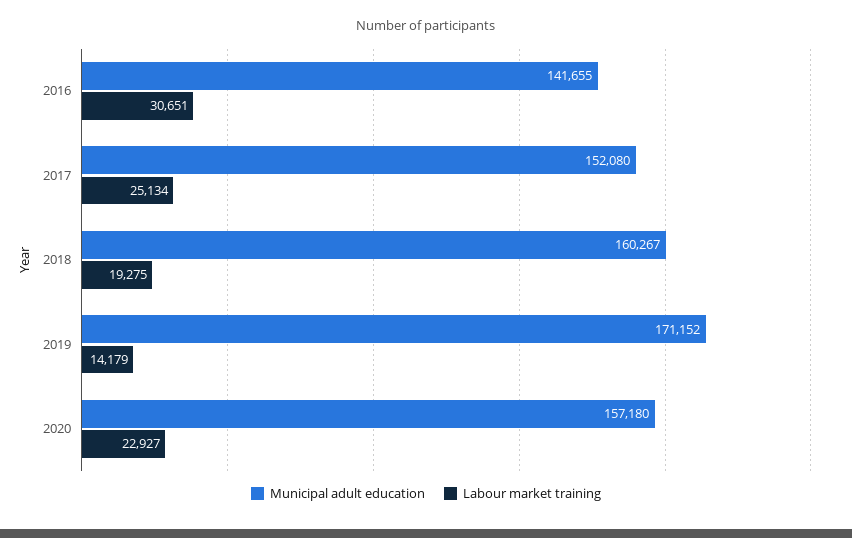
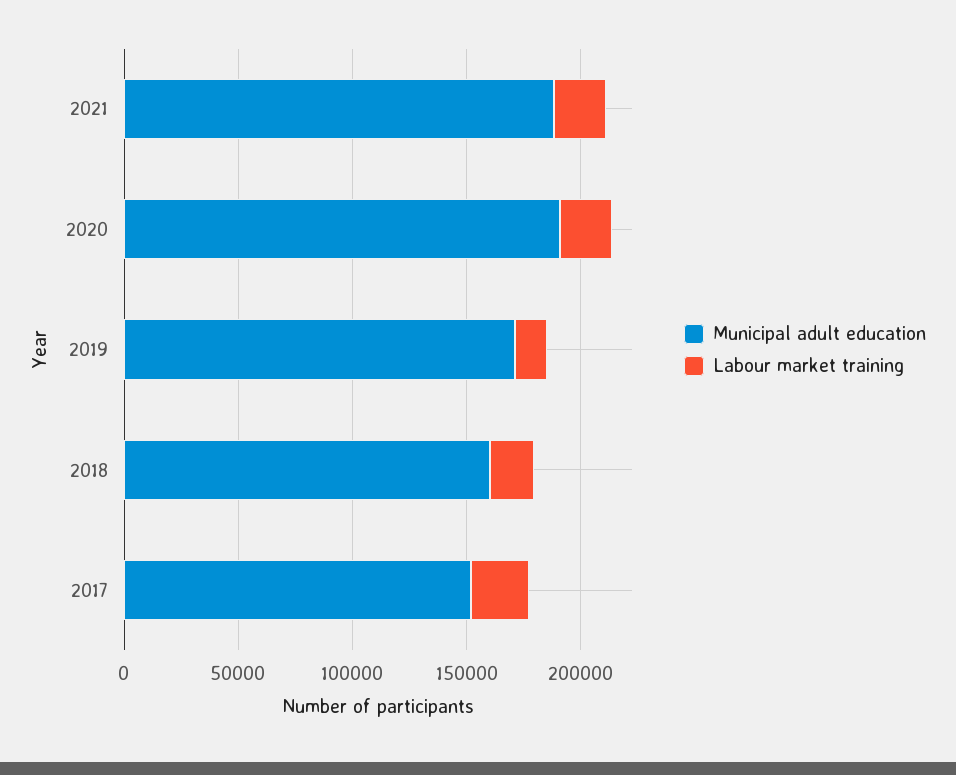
Municipal adult education, 2016: 141655 -> none
Labour market training, 2016: 30651 -> none
Municipal adult education, 2020: 157180 -> 190000
Municipal adult education, 2021: none -> 190000
Labour market training, 2021: none -> 20000

